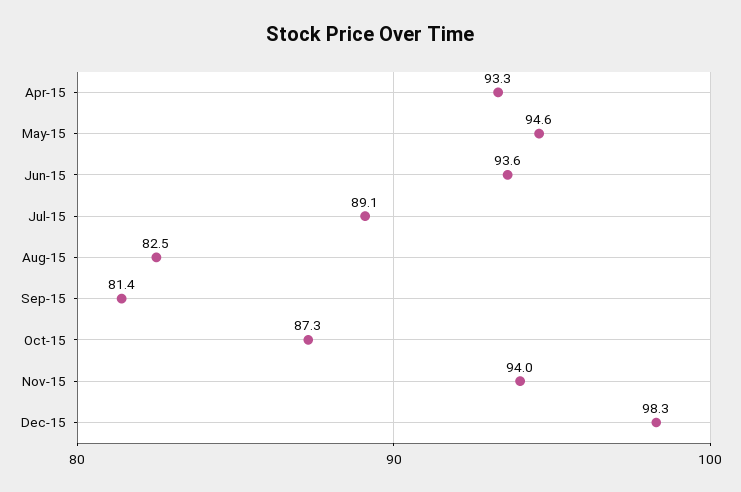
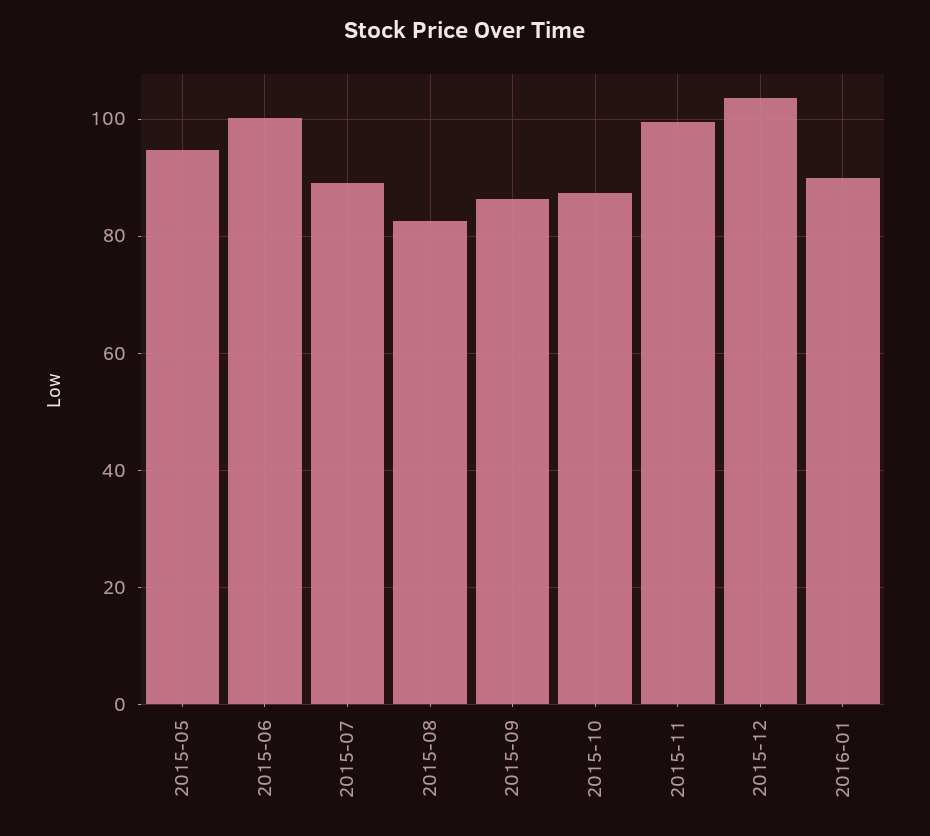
Apr-15: 93.3 -> none
Jun-15: 93.6 -> 100
Sep-15: 81.4 -> 86
Nov-15: 94 -> 100
Dec-15: 98.3 -> 104
2016-01: none -> 90

